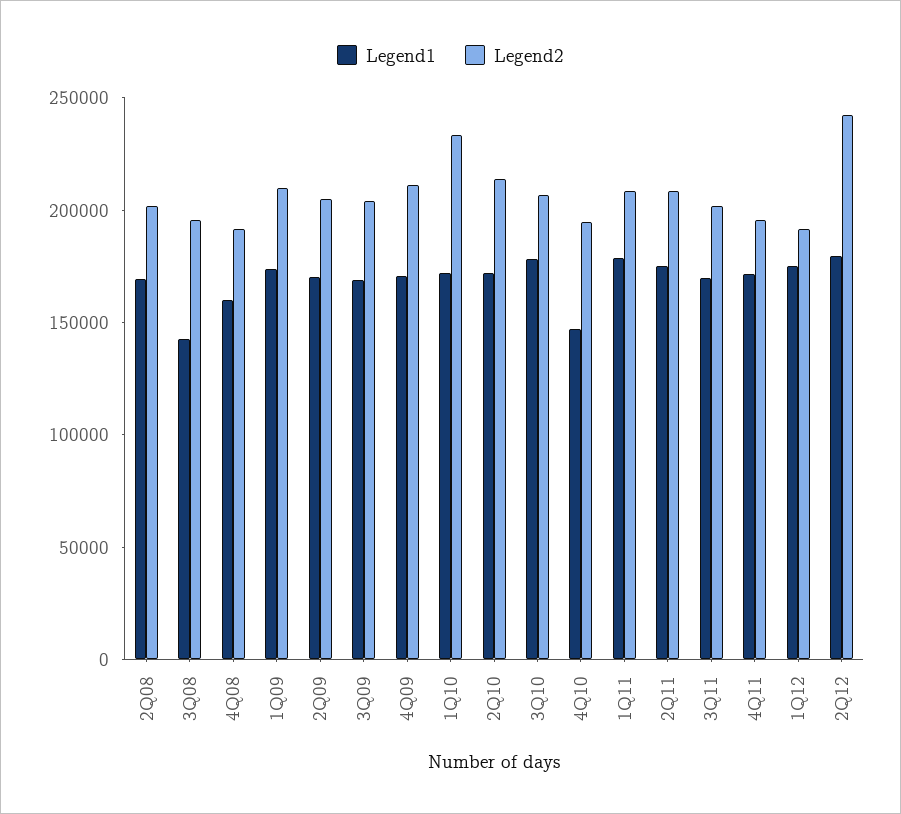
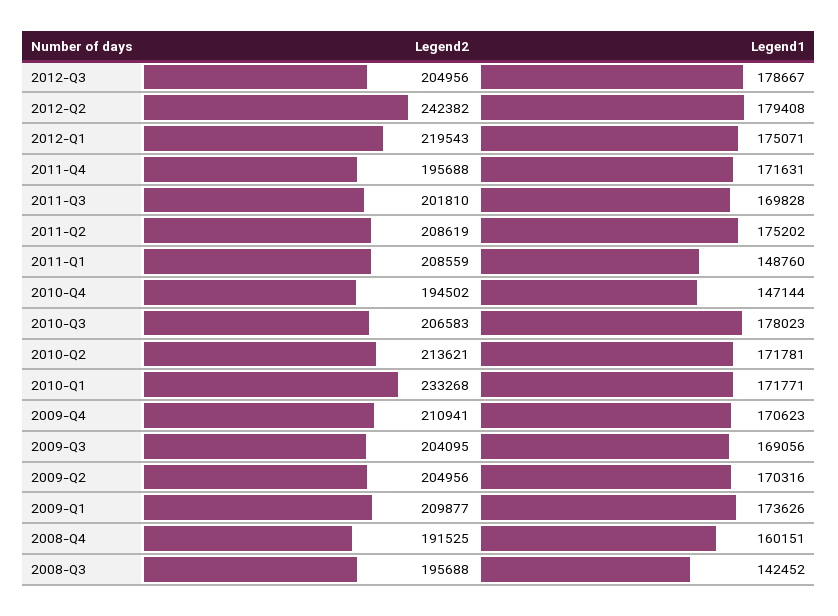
Legend1, 2Q08: 170000 -> none
Legend2, 2Q08: 200000 -> none
Legend1, 1Q11: 180000 -> 148760
Legend2, 1Q12: 190000 -> 219543
Legend2, 2012-Q3: none -> 204956
Legend1, 2012-Q3: none -> 178667

